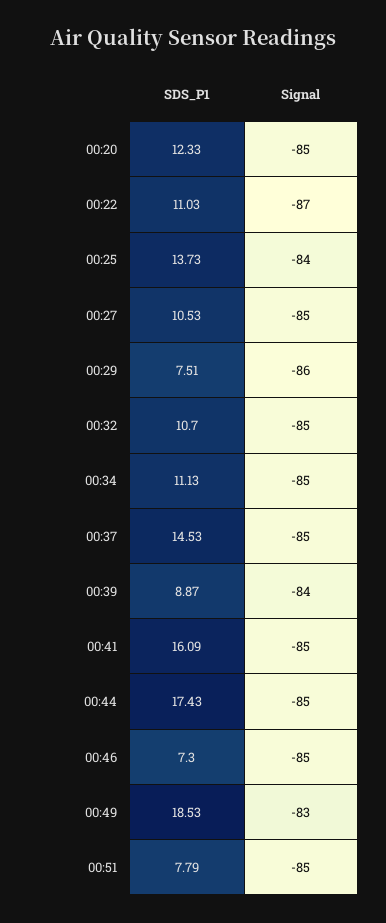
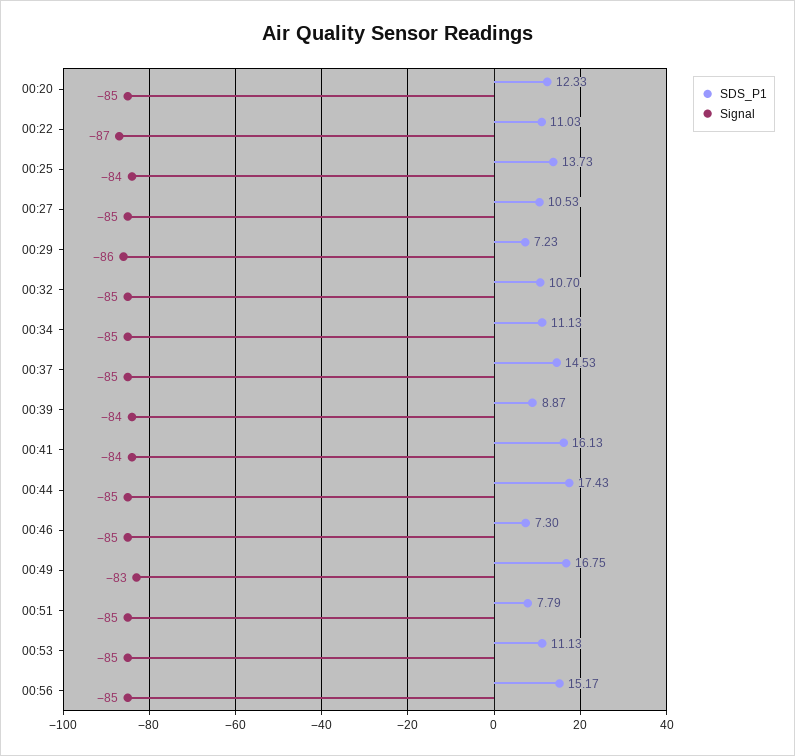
SDS_P1, 00:29: 7.51 -> 7.23
SDS_P1, 00:41: 16.09 -> 16.13
Signal, 00:41: -85 -> -84
SDS_P1, 00:49: 18.53 -> 16.75
SDS_P1, 00:53: none -> 11.13
Signal, 00:53: none -> -85
SDS_P1, 00:56: none -> 15.17
Signal, 00:56: none -> -85

